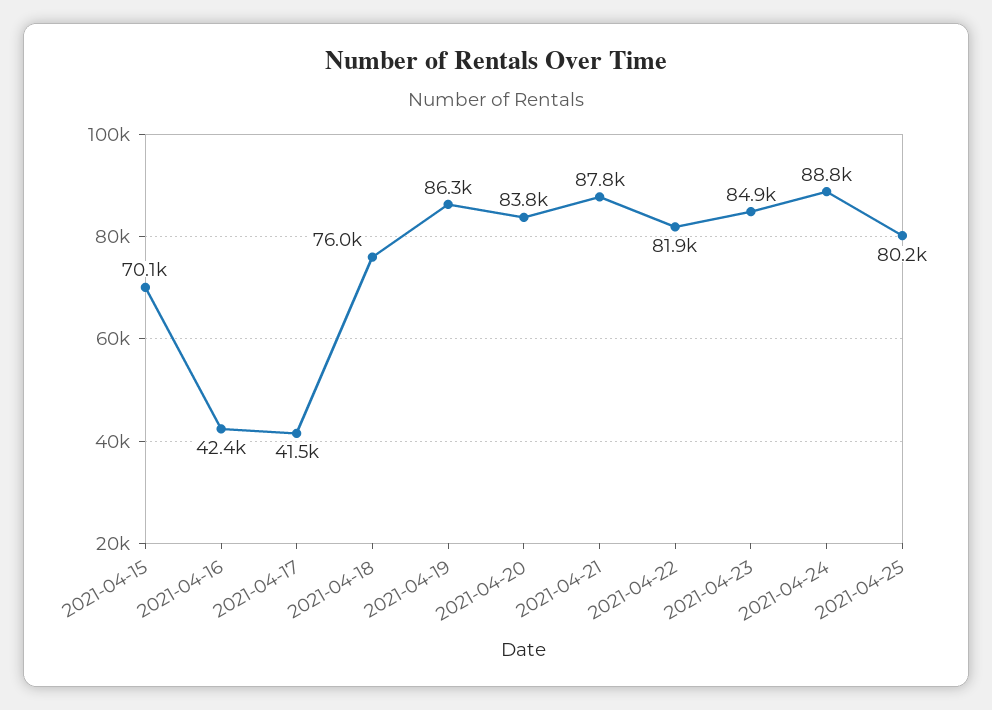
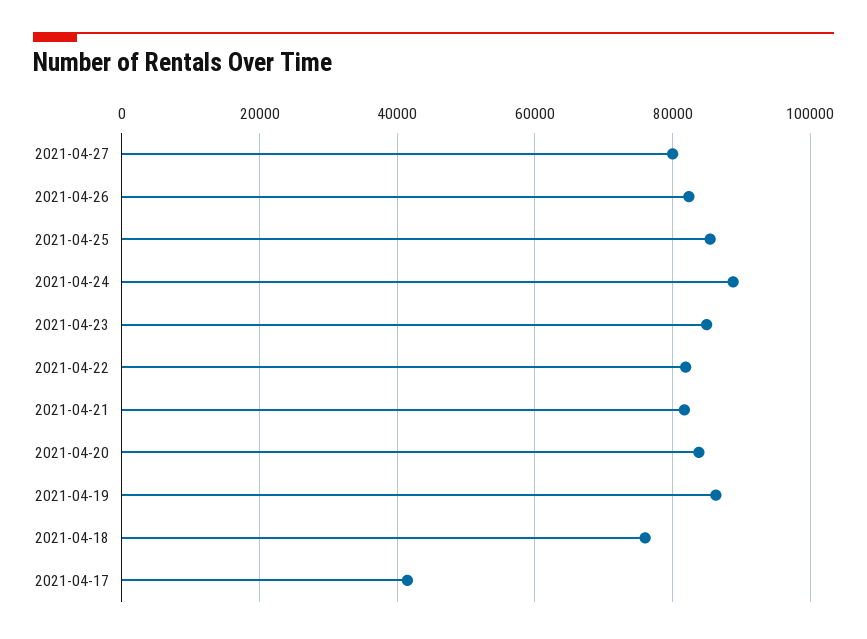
2021-04-15: 70100 -> none
2021-04-16: 42400 -> none
2021-04-21: 87800 -> 82000
2021-04-25: 80200 -> 86000
2021-04-27: none -> 80000
2021-04-26: none -> 82000

